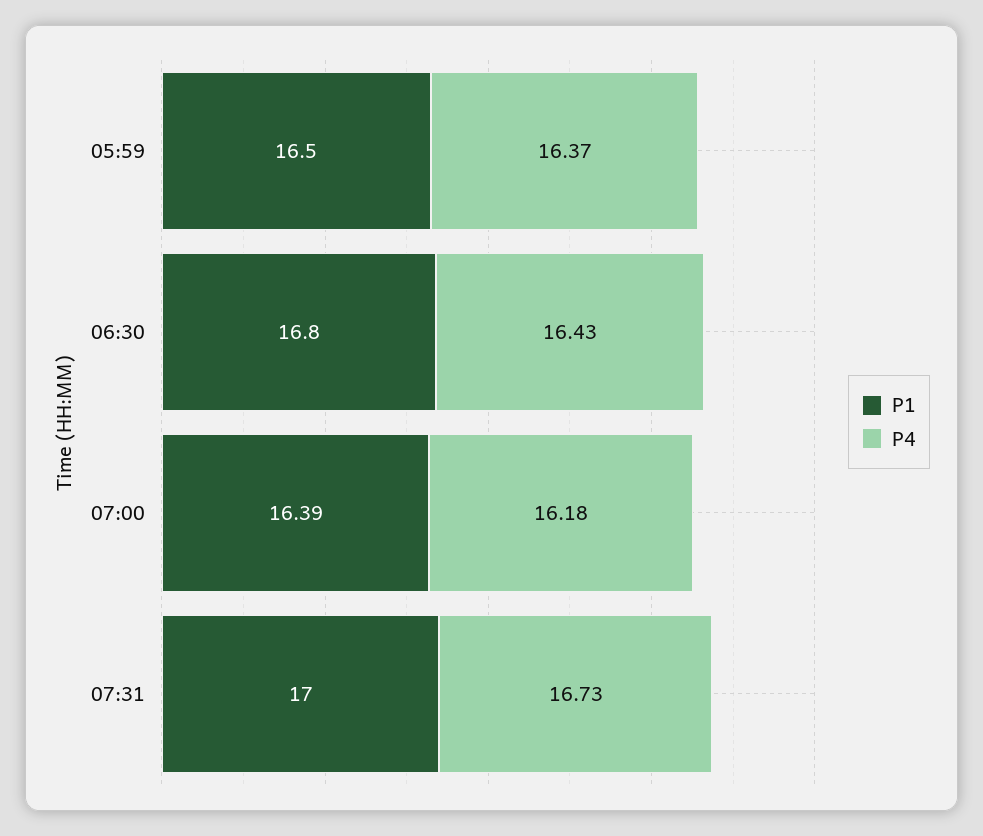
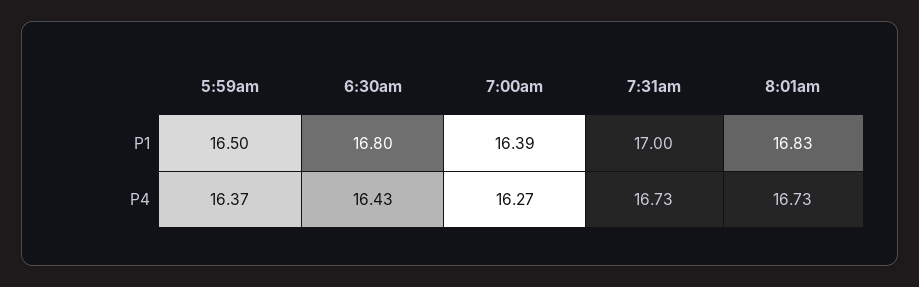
P4, 07:00: 16.18 -> 16.27
P1, 8:01am: none -> 16.83
P4, 8:01am: none -> 16.73

